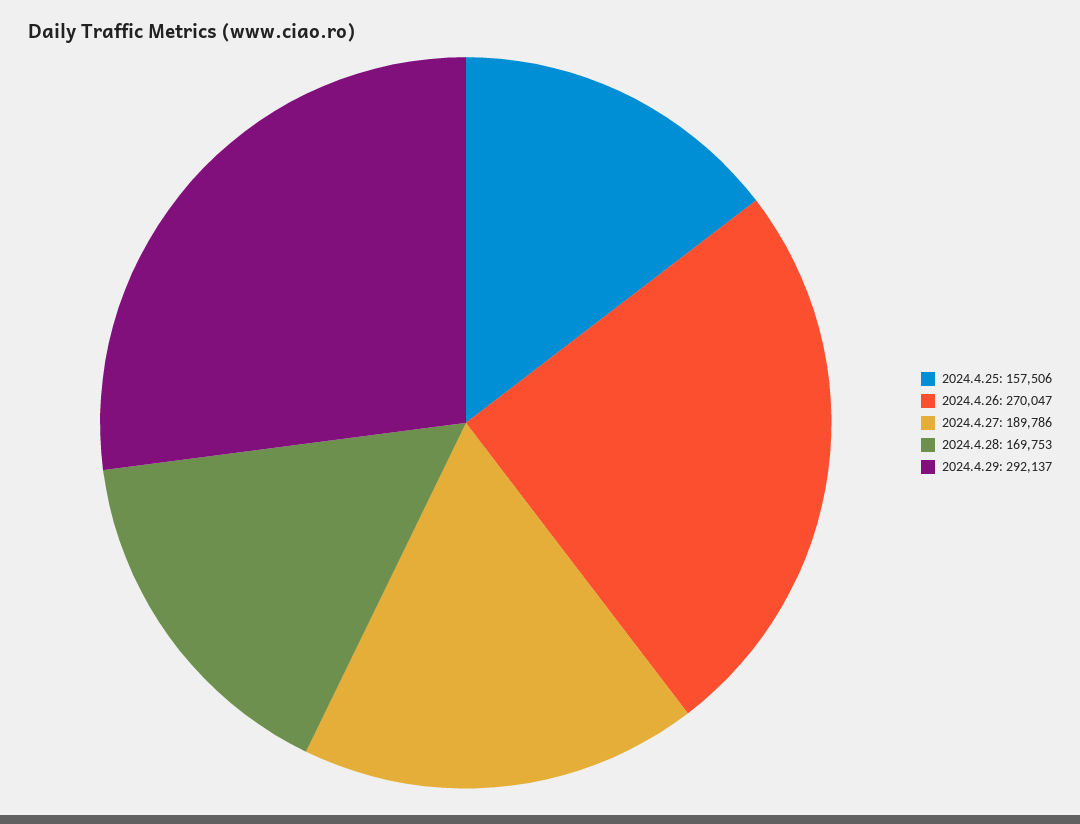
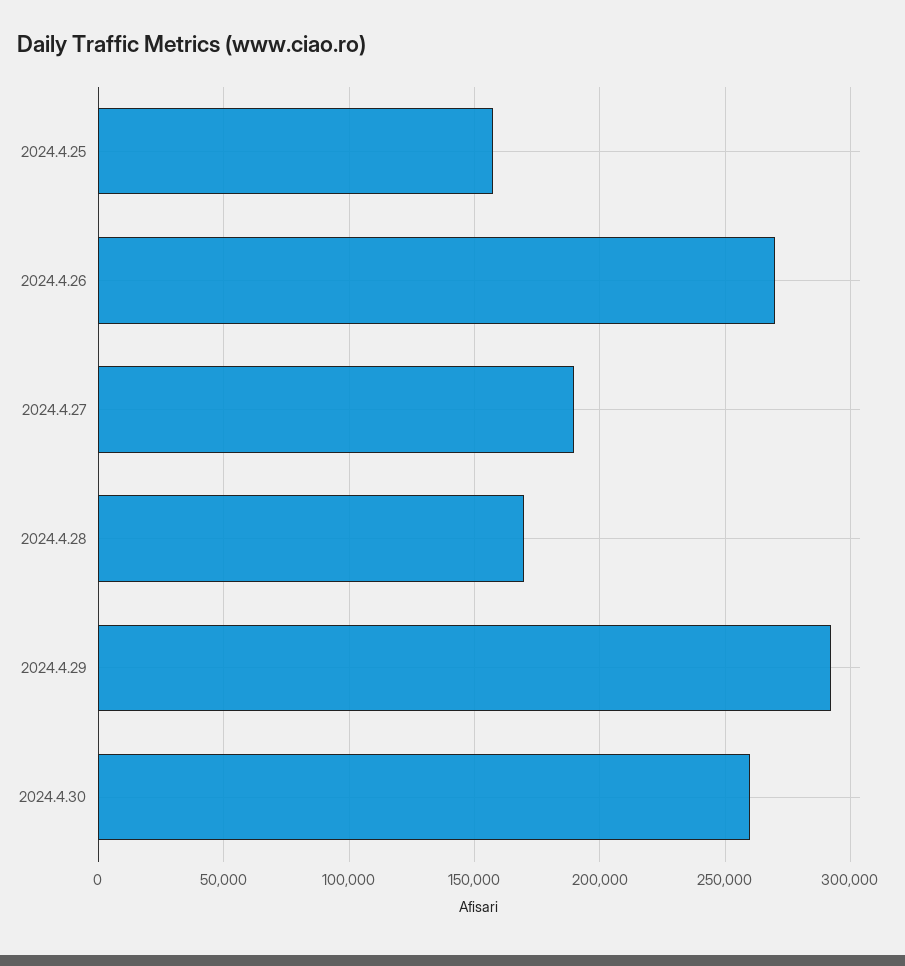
2024.4.30: none -> 260000

